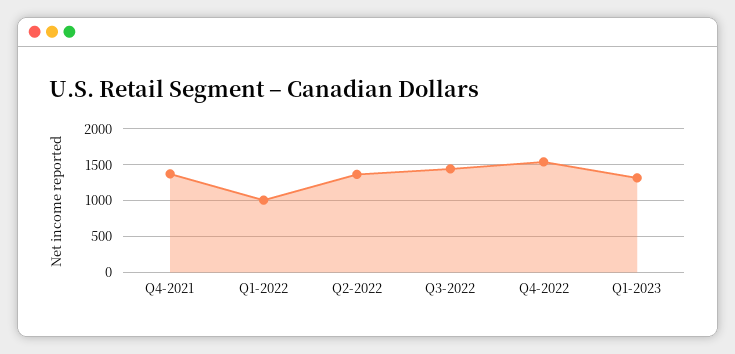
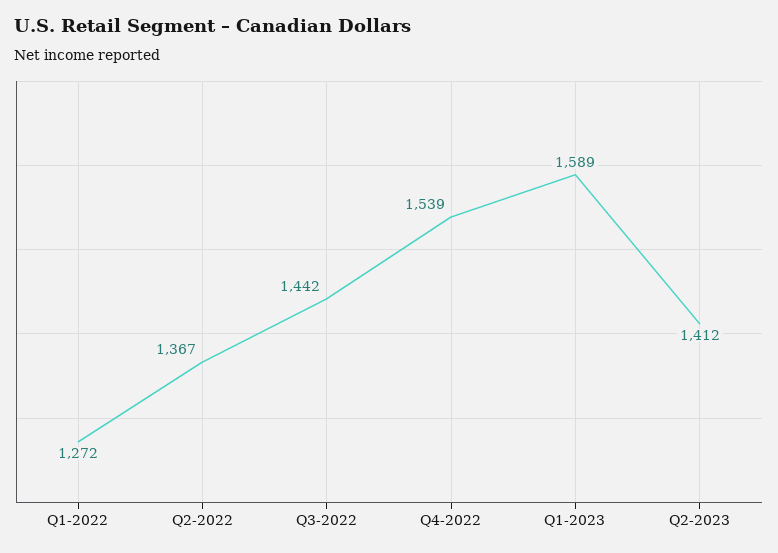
Q4-2021: 1400 -> none
Q1-2022: 1000 -> 1272
Q1-2023: 1300 -> 1589
Q2-2023: none -> 1412

